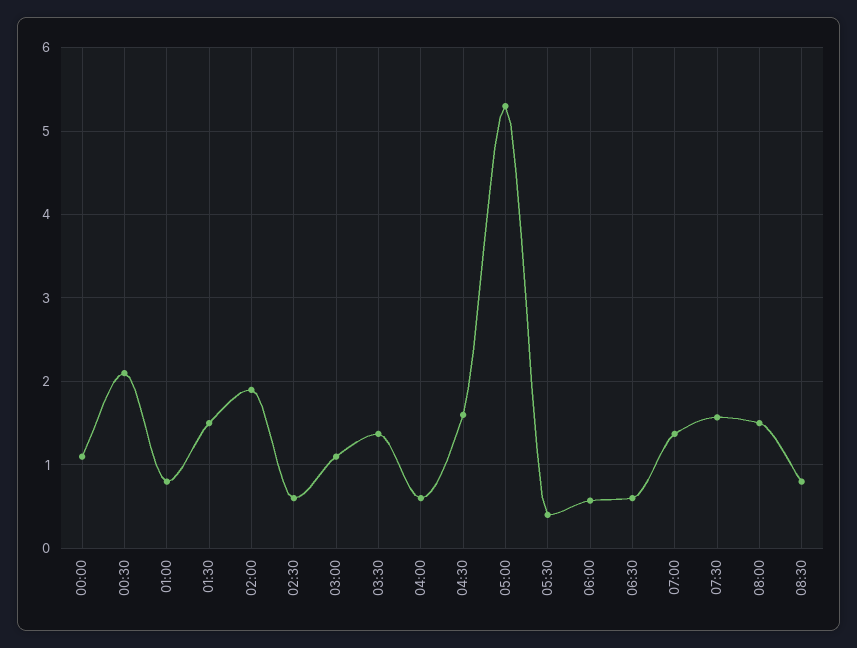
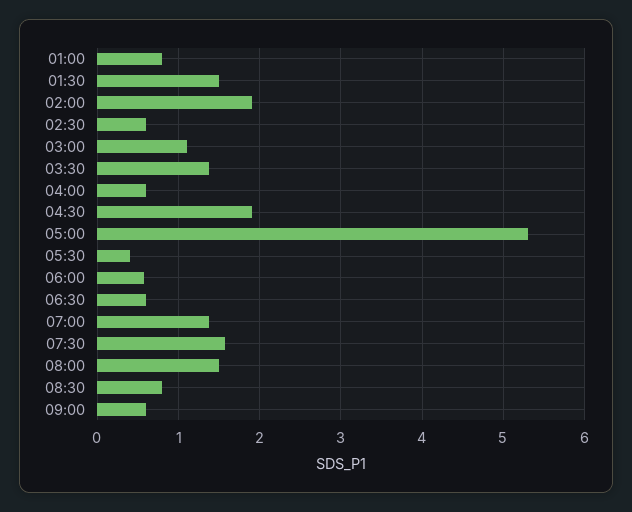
00:00: 1.1 -> none
00:30: 2.1 -> none
04:30: 1.6 -> 1.9
09:00: none -> 0.6

